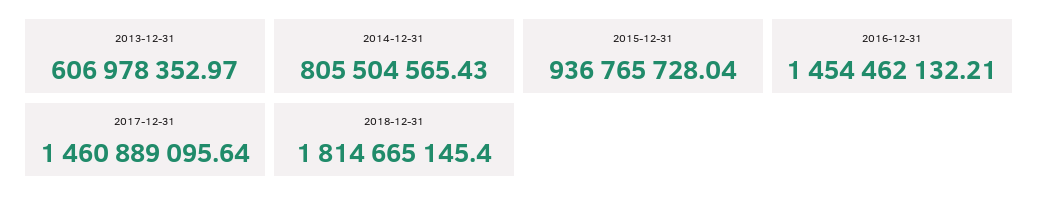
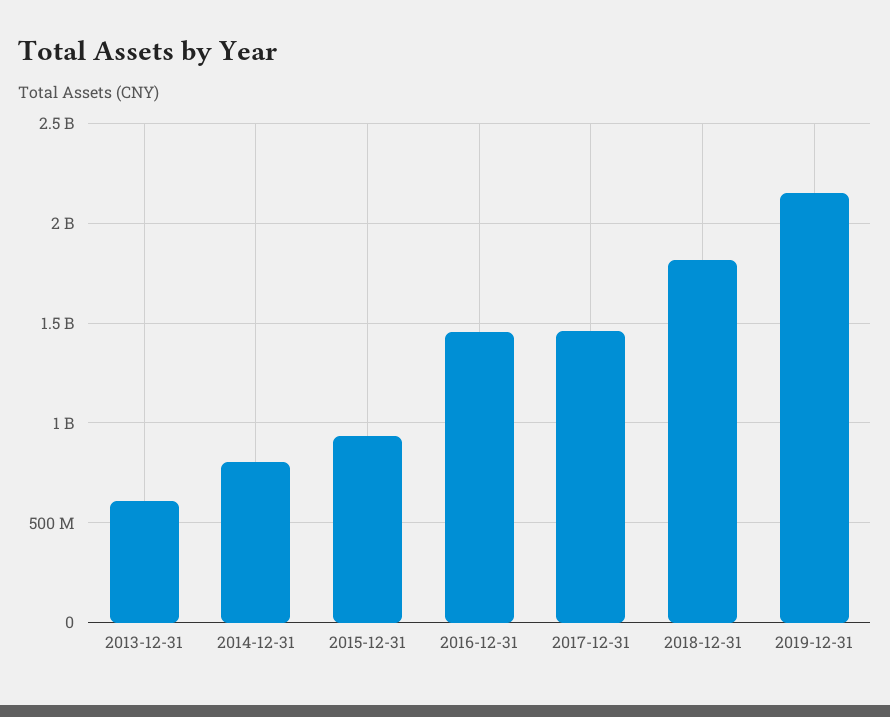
2019-12-31: none -> 2150000000

